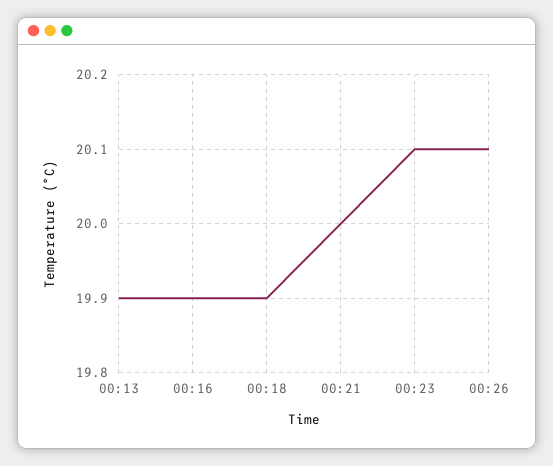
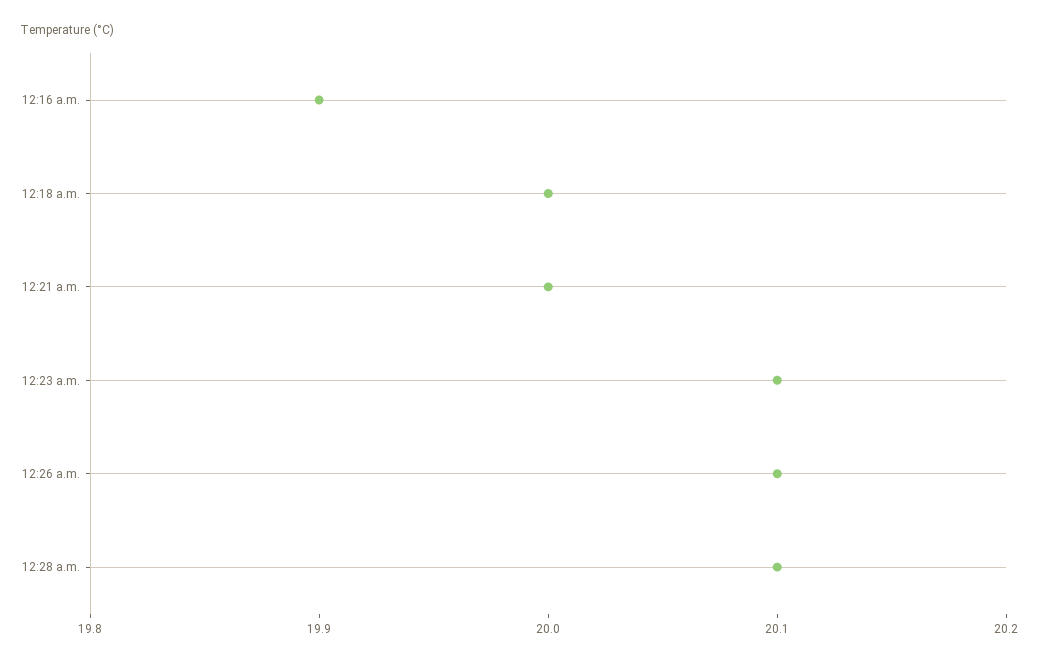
00:13: 19.9 -> none
00:18: 19.9 -> 20
12:28 a.m.: none -> 20.1

